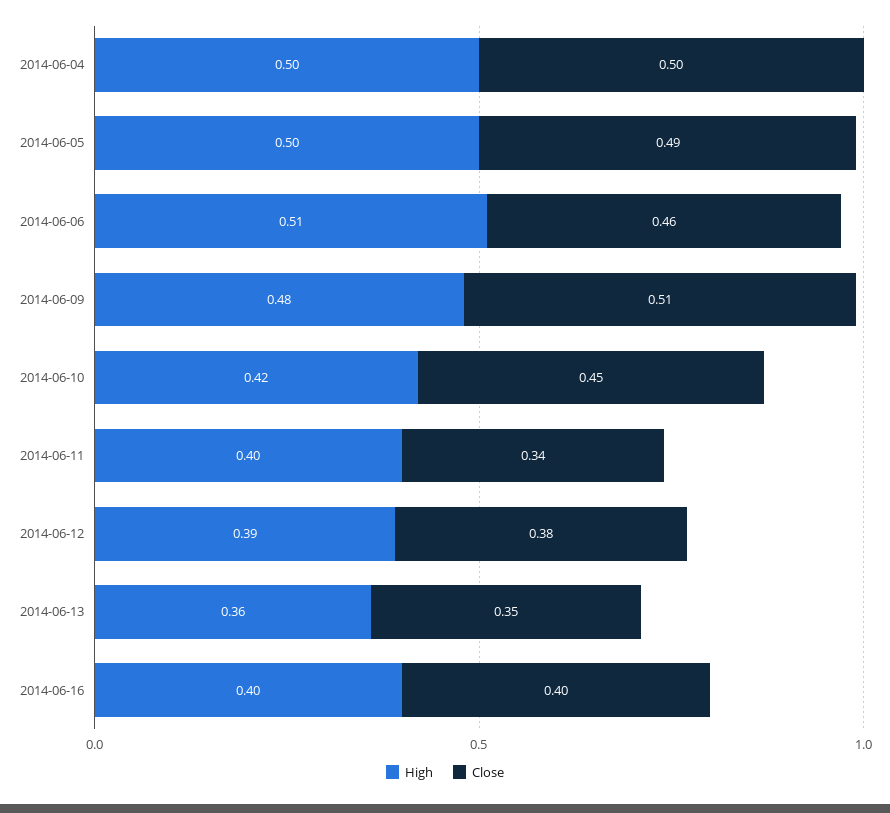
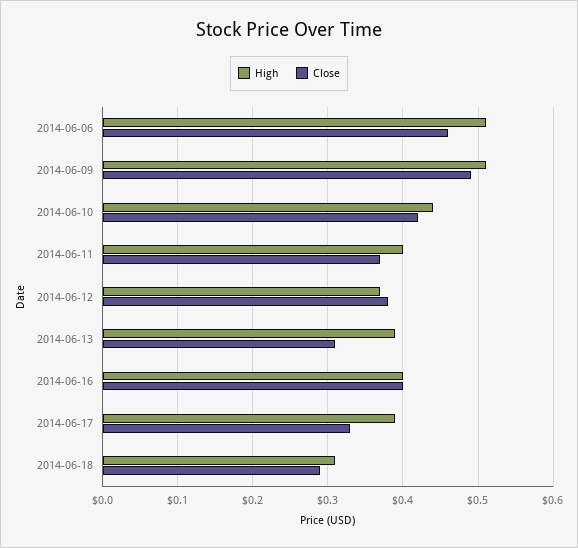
High, 2014-06-04: 0.5 -> none
Close, 2014-06-04: 0.5 -> none
High, 2014-06-05: 0.5 -> none
Close, 2014-06-05: 0.49 -> none
High, 2014-06-09: 0.48 -> 0.51
Close, 2014-06-09: 0.51 -> 0.49
High, 2014-06-10: 0.42 -> 0.44
Close, 2014-06-10: 0.45 -> 0.42
Close, 2014-06-11: 0.34 -> 0.37
High, 2014-06-12: 0.39 -> 0.37
High, 2014-06-13: 0.36 -> 0.39
Close, 2014-06-13: 0.35 -> 0.31
High, 2014-06-17: none -> 0.39
Close, 2014-06-17: none -> 0.33
High, 2014-06-18: none -> 0.31
Close, 2014-06-18: none -> 0.29

